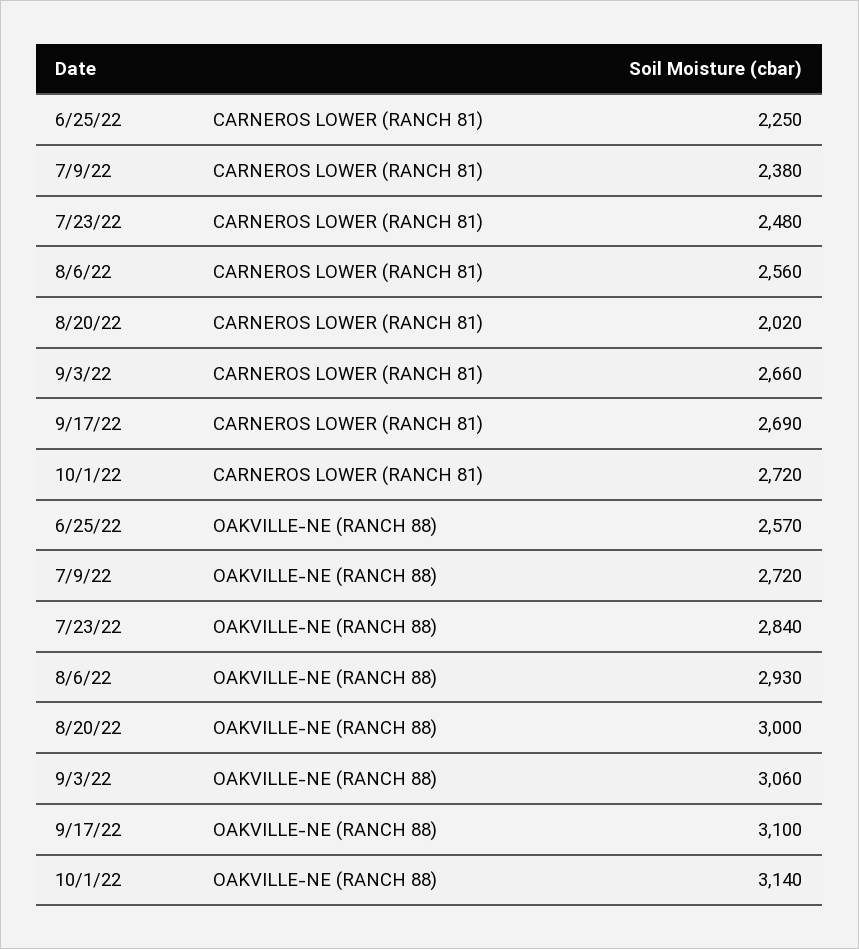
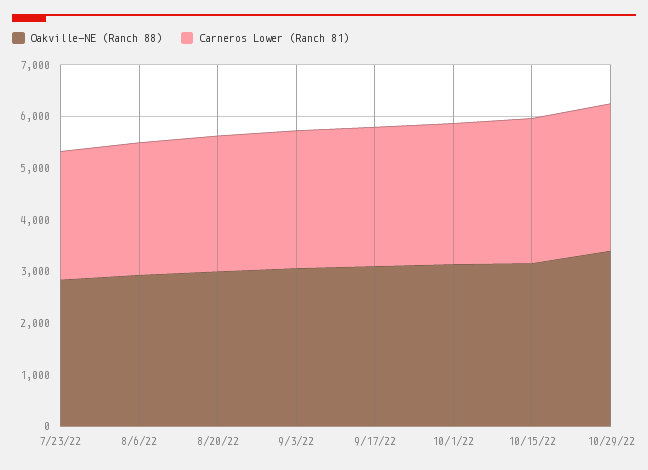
CARNEROS LOWER (RANCH 81), 6/25/22: 2250 -> none
CARNEROS LOWER (RANCH 81), 7/9/22: 2380 -> none
CARNEROS LOWER (RANCH 81), 8/20/22: 2020 -> 2600
OAKVILLE-NE (RANCH 88), 6/25/22: 2570 -> none
OAKVILLE-NE (RANCH 88), 7/9/22: 2720 -> none
OAKVILLE-NE (RANCH 88), 10/15/22: none -> 3200
CARNEROS LOWER (RANCH 81), 10/15/22: none -> 2800
OAKVILLE-NE (RANCH 88), 10/29/22: none -> 3400
CARNEROS LOWER (RANCH 81), 10/29/22: none -> 2800

